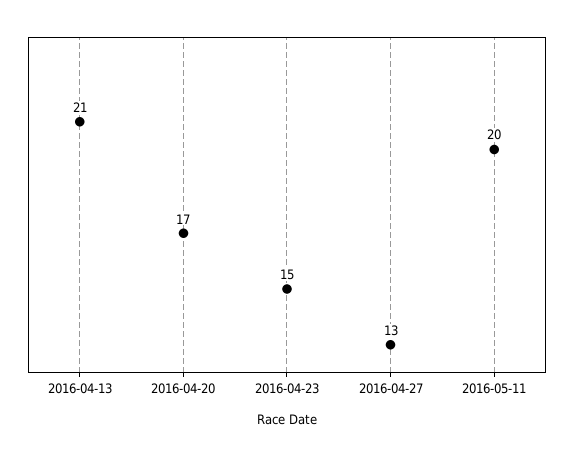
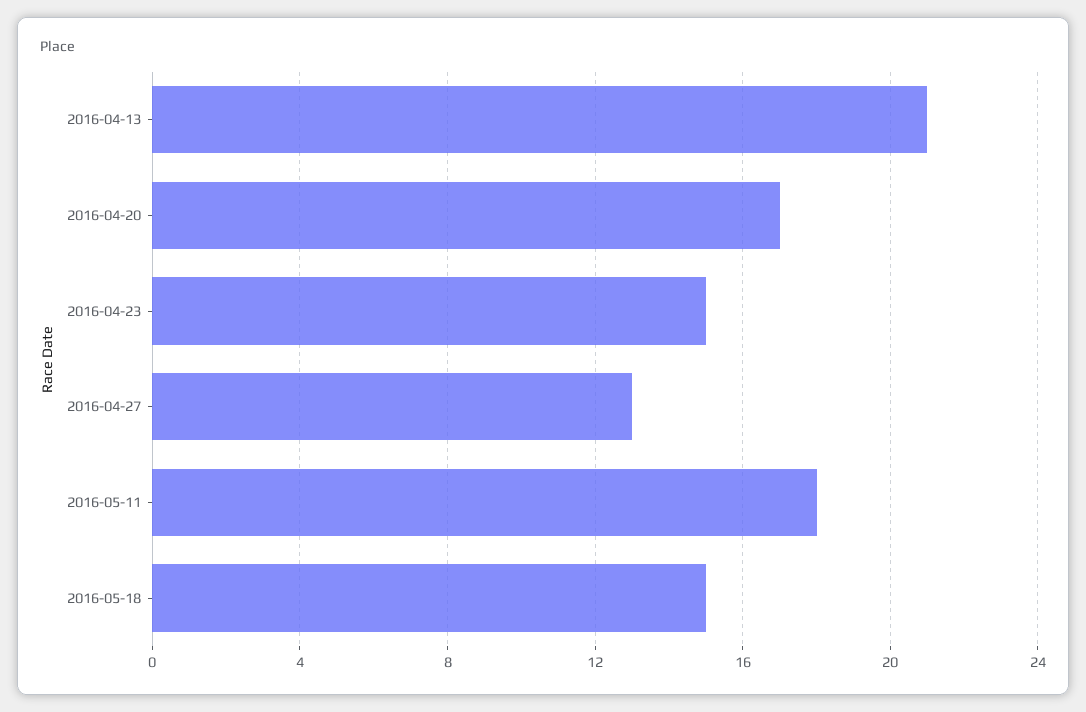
2016-05-11: 20 -> 18
2016-05-18: none -> 15

